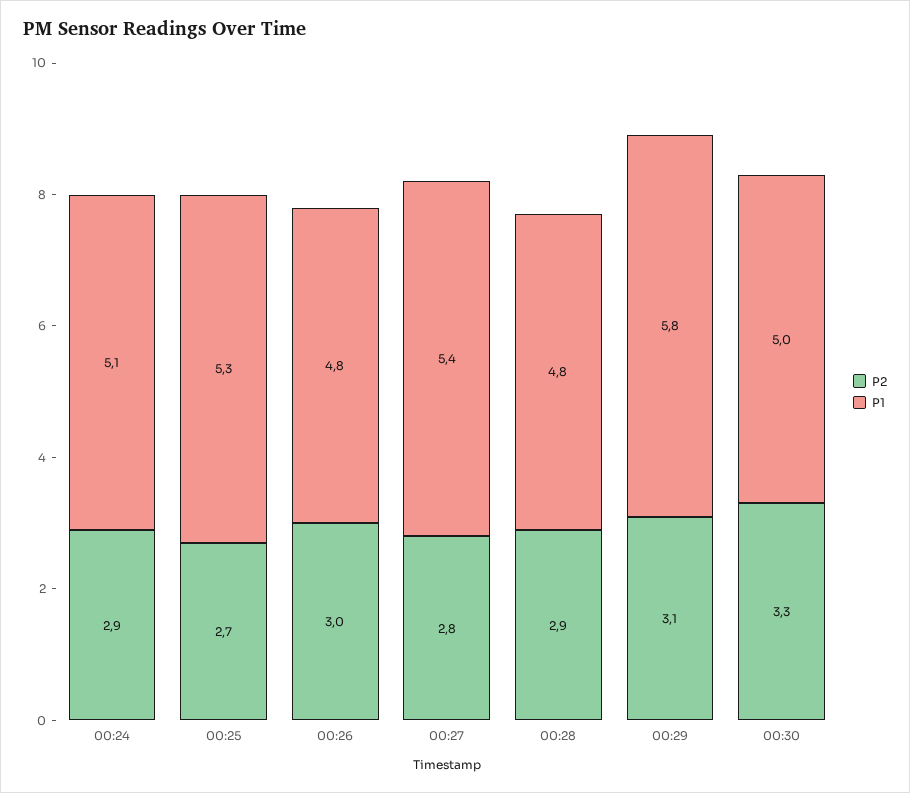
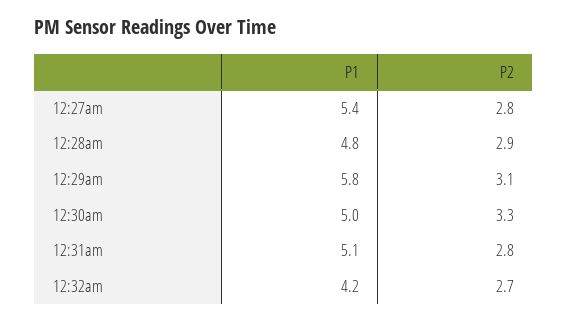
P2, 00:24: 2.9 -> none
P1, 00:24: 5.1 -> none
P2, 00:25: 2.7 -> none
P1, 00:25: 5.3 -> none
P2, 00:26: 3 -> none
P1, 00:26: 4.8 -> none
P1, 12:31am: none -> 5.1
P2, 12:31am: none -> 2.8
P1, 12:32am: none -> 4.2
P2, 12:32am: none -> 2.7

